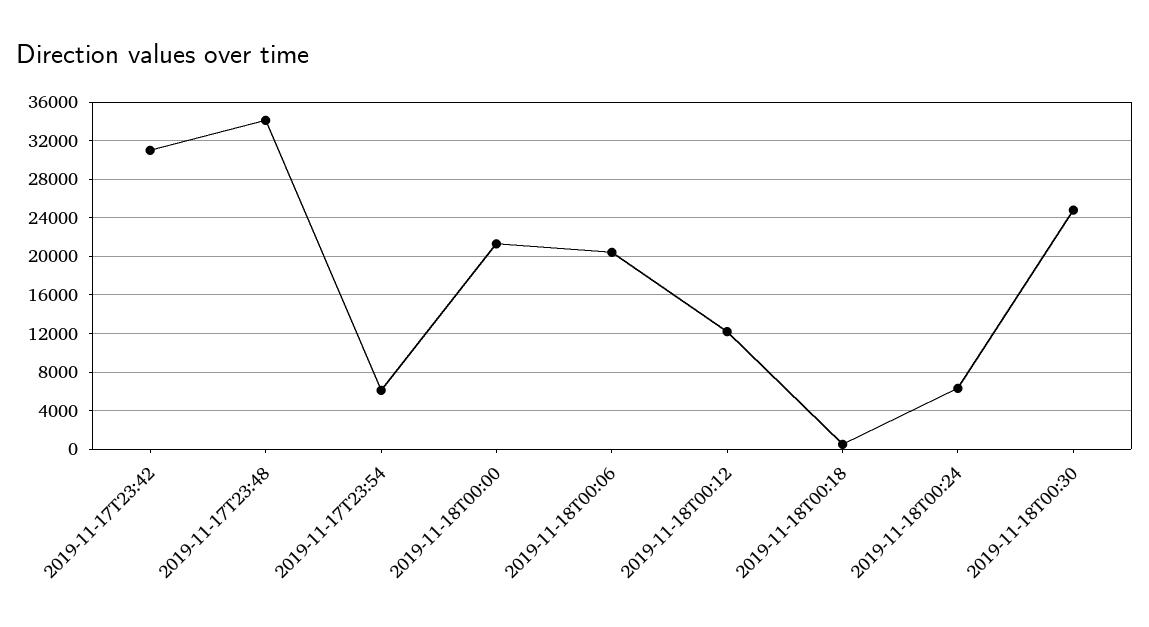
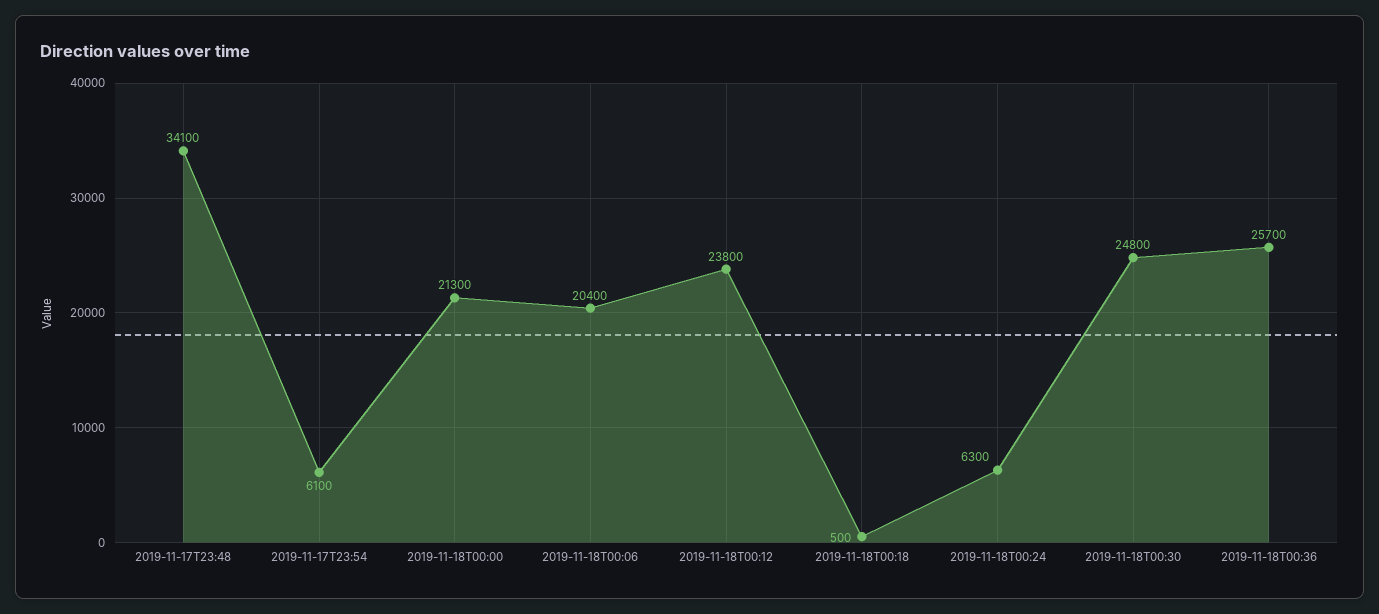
2019-11-17T23:42: 31000 -> none
2019-11-18T00:12: 12000 -> 23800
2019-11-18T00:36: none -> 25700

